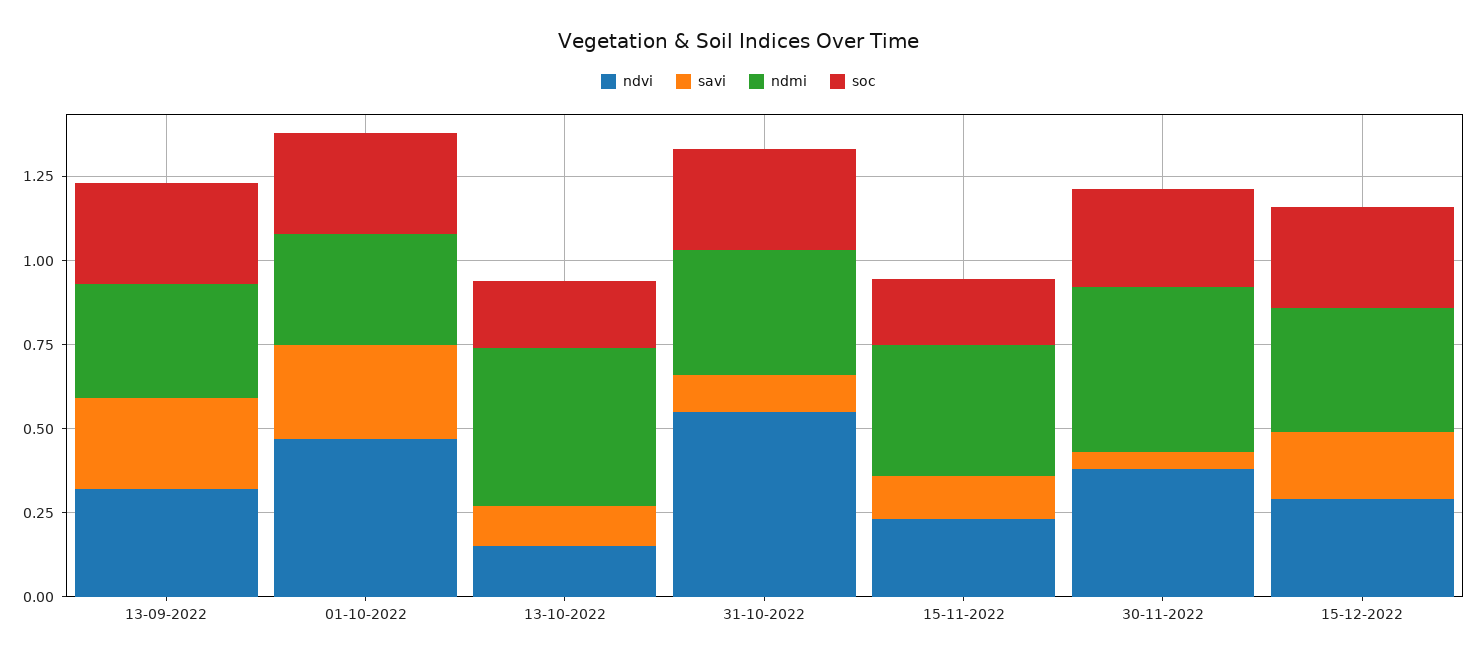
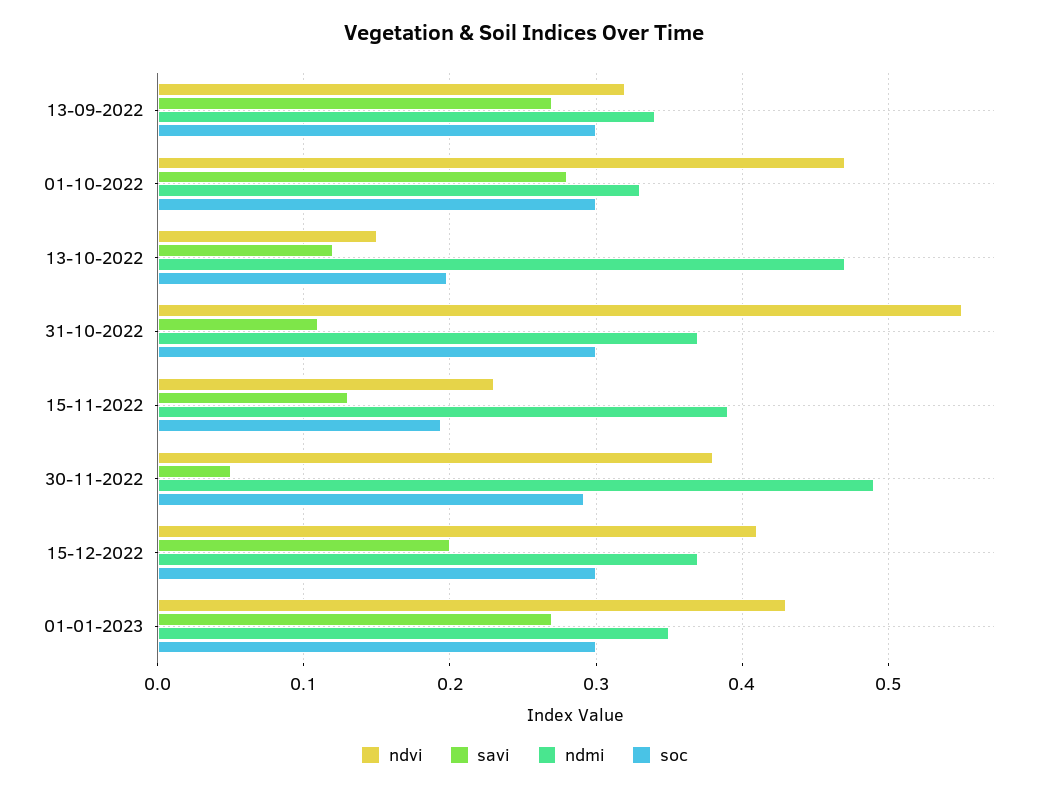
ndvi, 15-12-2022: 0.3 -> 0.41
ndvi, 01-01-2023: none -> 0.43
savi, 01-01-2023: none -> 0.27
ndmi, 01-01-2023: none -> 0.35
soc, 01-01-2023: none -> 0.3

